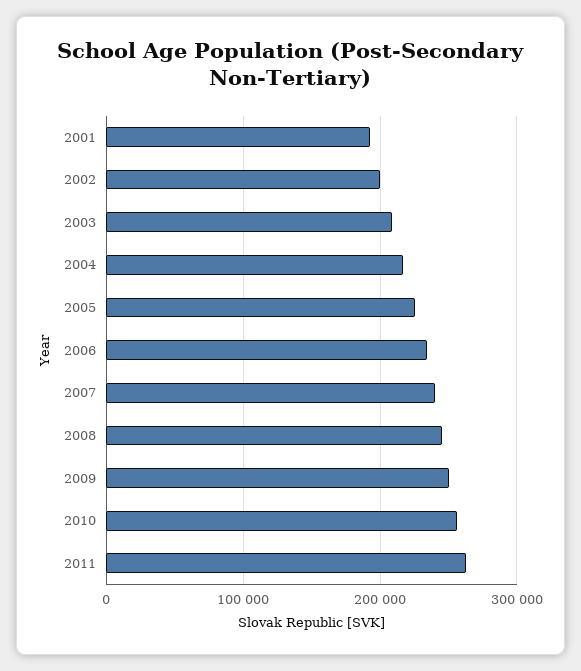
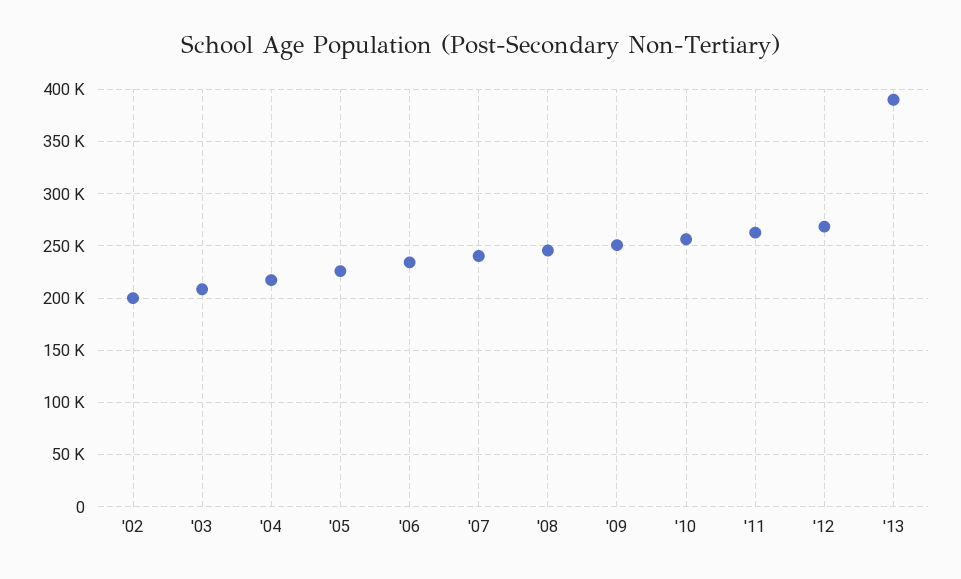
2001: 190000 -> none
'12: none -> 270000
'13: none -> 390000

